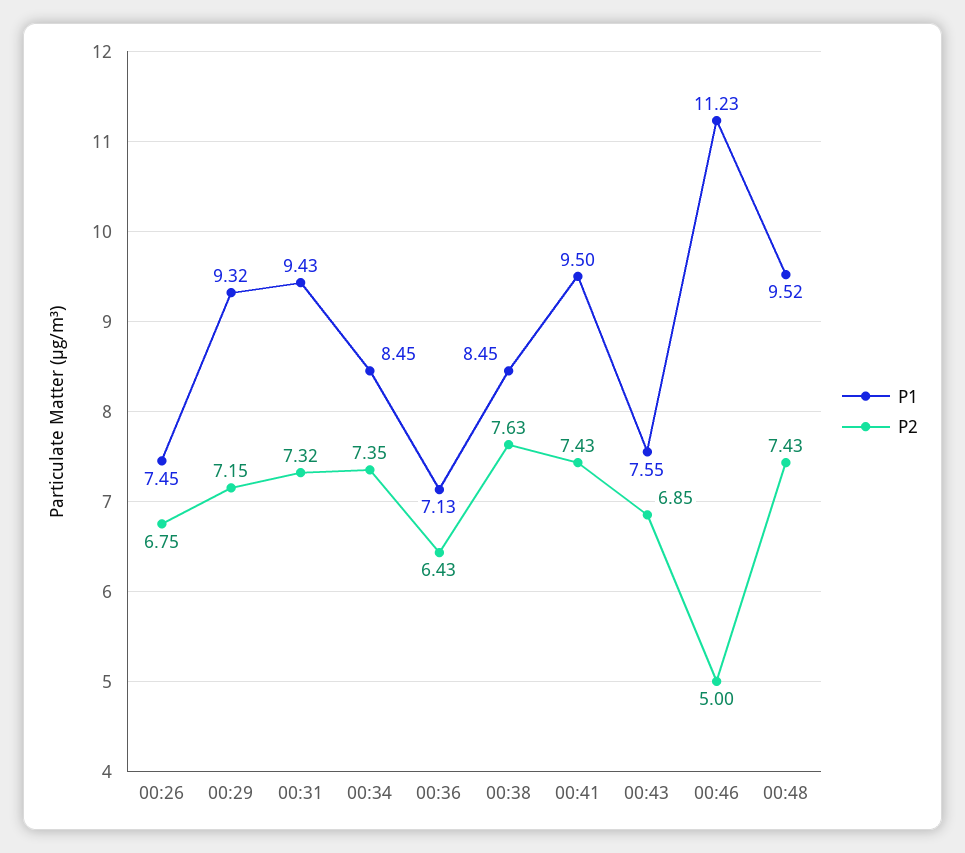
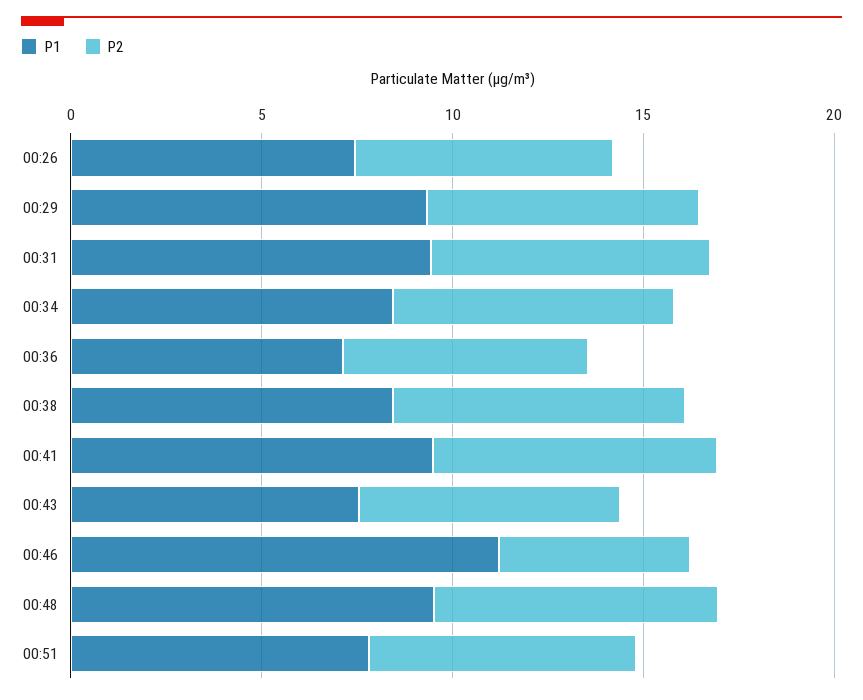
P1, 00:51: none -> 8
P2, 00:51: none -> 7

